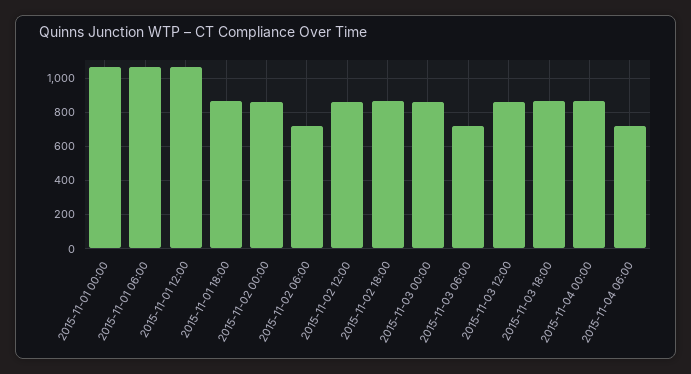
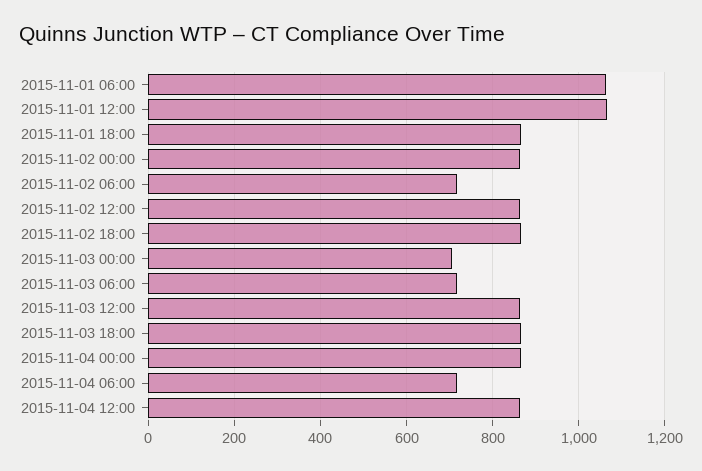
2015-11-01 00:00: 1050 -> none
2015-11-03 00:00: 850 -> 700
2015-11-04 12:00: none -> 860

